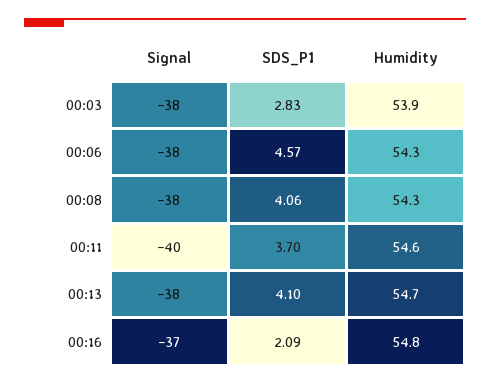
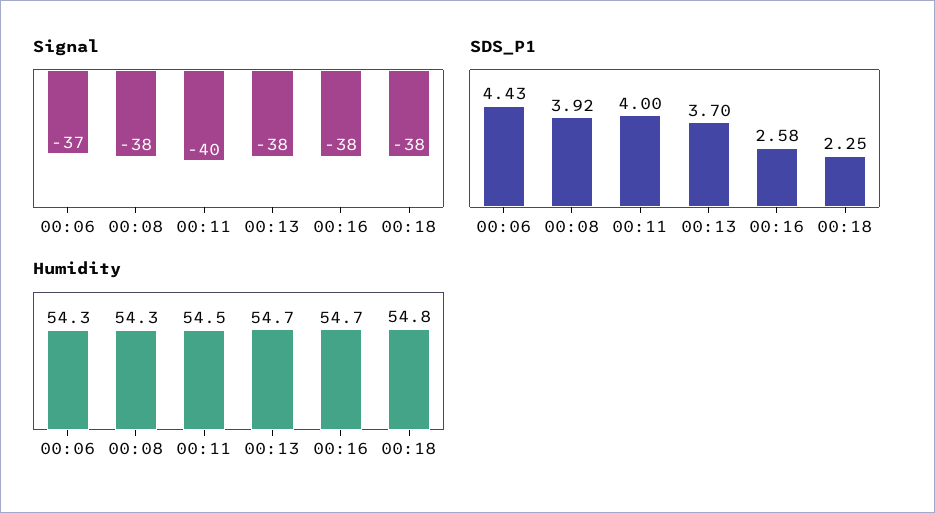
Signal, 00:03: -38 -> none
SDS_P1, 00:03: 2.83 -> none
Humidity, 00:03: 53.9 -> none
Signal, 00:06: -38 -> -37
SDS_P1, 00:06: 4.57 -> 4.43
SDS_P1, 00:08: 4.06 -> 3.92
SDS_P1, 00:11: 3.7 -> 4
Humidity, 00:11: 54.6 -> 54.5
SDS_P1, 00:13: 4.1 -> 3.7
Signal, 00:16: -37 -> -38
SDS_P1, 00:16: 2.09 -> 2.58
Humidity, 00:16: 54.8 -> 54.7
Signal, 00:18: none -> -38
SDS_P1, 00:18: none -> 2.25
Humidity, 00:18: none -> 54.8

